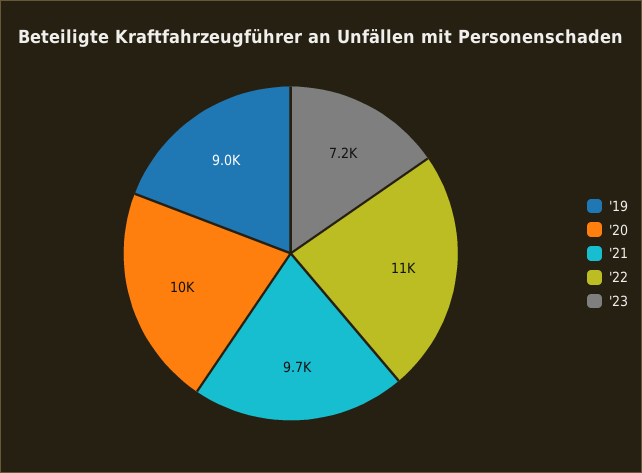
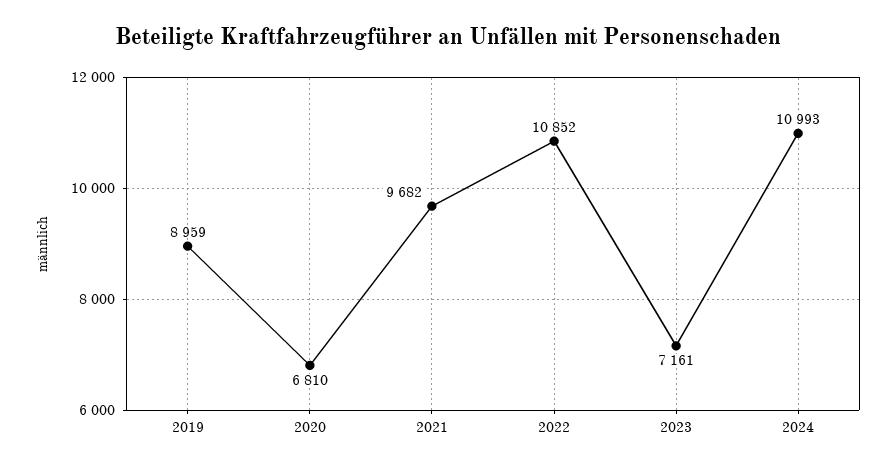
'20: 10000 -> 6810
2024: none -> 10993

